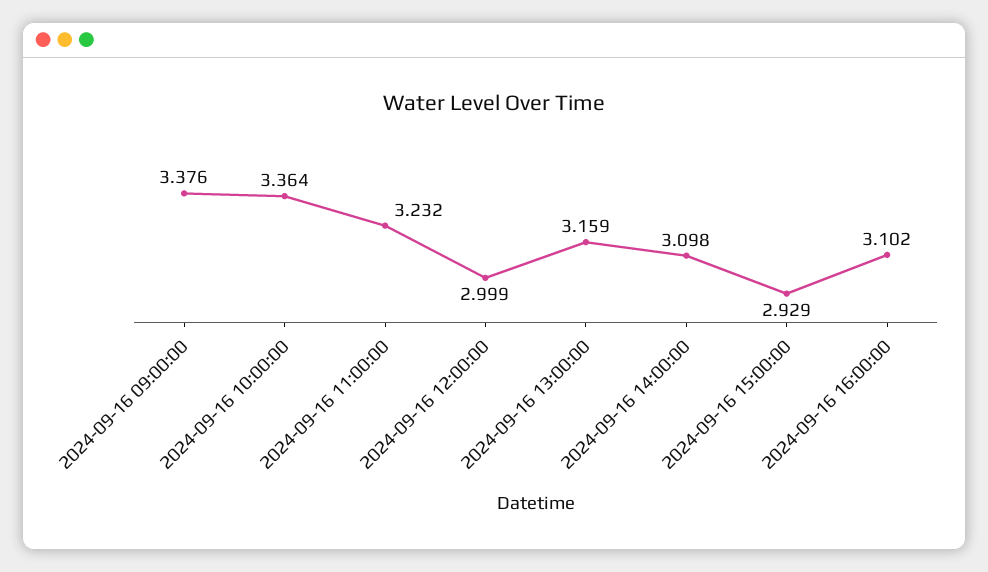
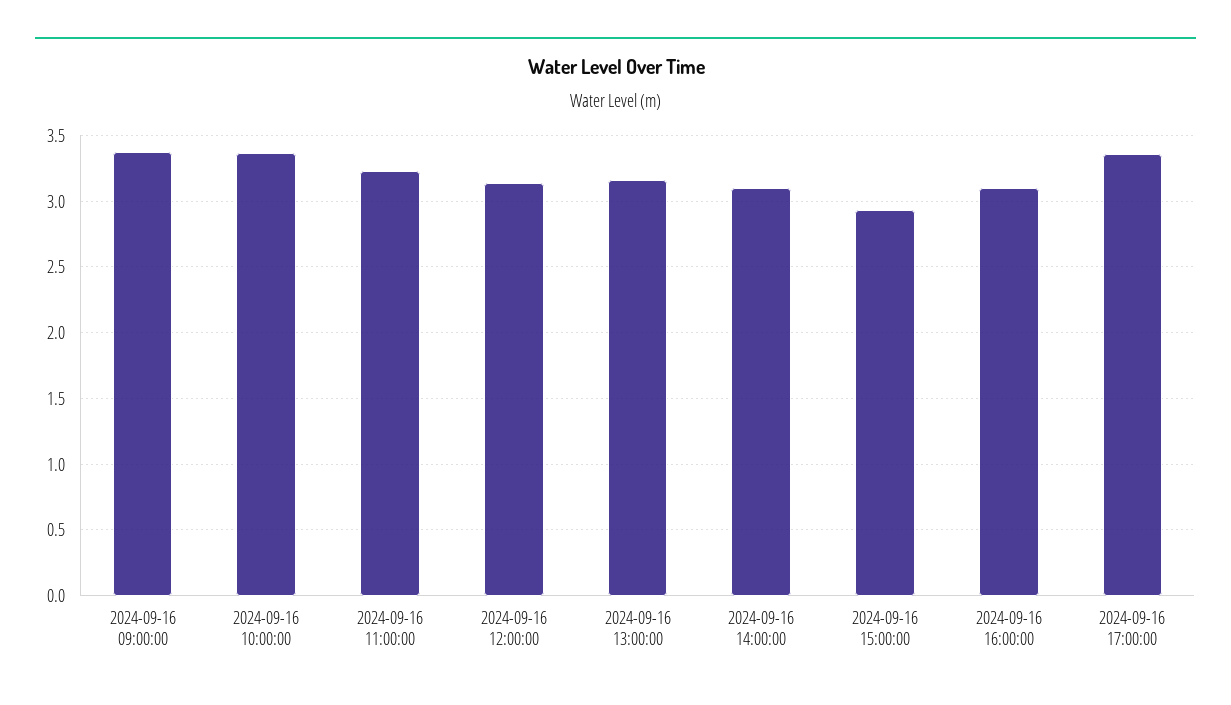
2024-09-16 12:00:00: 2.999 -> 3.15
2024-09-16 17:00:00: none -> 3.35

